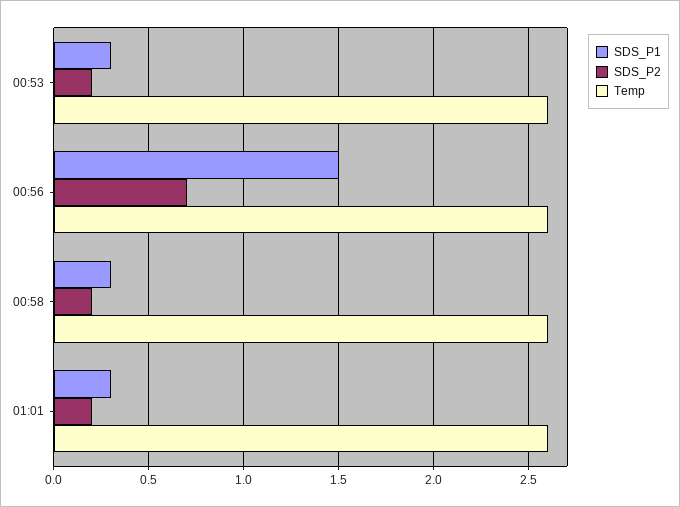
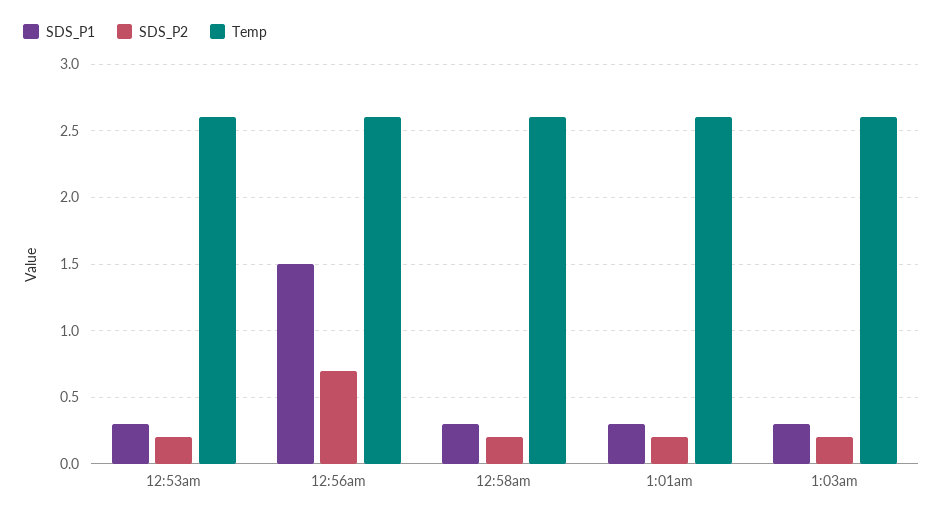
SDS_P1, 1:03am: none -> 0.3
SDS_P2, 1:03am: none -> 0.2
Temp, 1:03am: none -> 2.6

